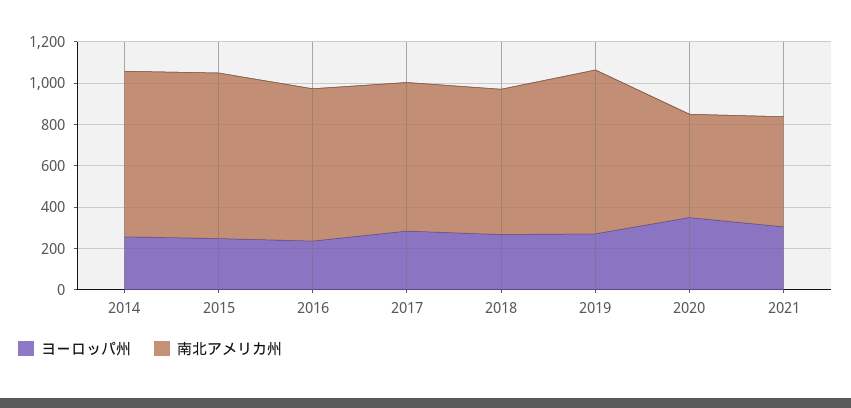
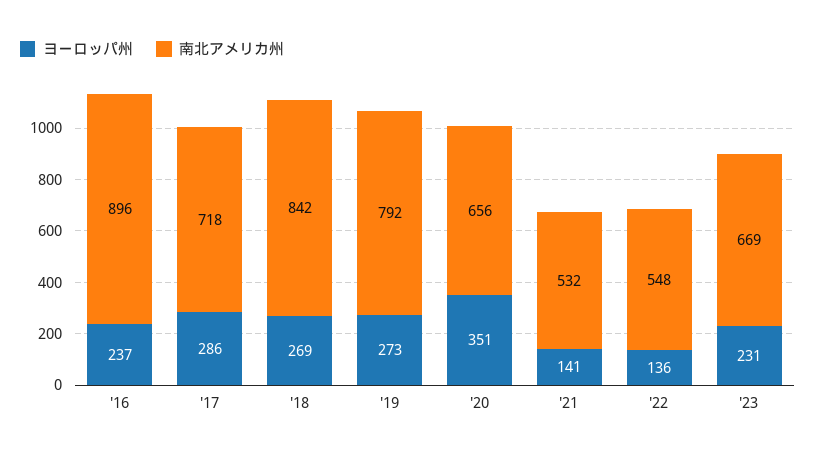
ヨーロッパ州, 2014: 250 -> none
南北アメリカ州, 2014: 800 -> none
ヨーロッパ州, 2015: 250 -> none
南北アメリカ州, 2015: 800 -> none
南北アメリカ州, 2016: 750 -> 896
南北アメリカ州, 2018: 700 -> 842
南北アメリカ州, 2020: 500 -> 656
ヨーロッパ州, 2021: 300 -> 141
ヨーロッパ州, '22: none -> 136
南北アメリカ州, '22: none -> 548
ヨーロッパ州, '23: none -> 231
南北アメリカ州, '23: none -> 669

